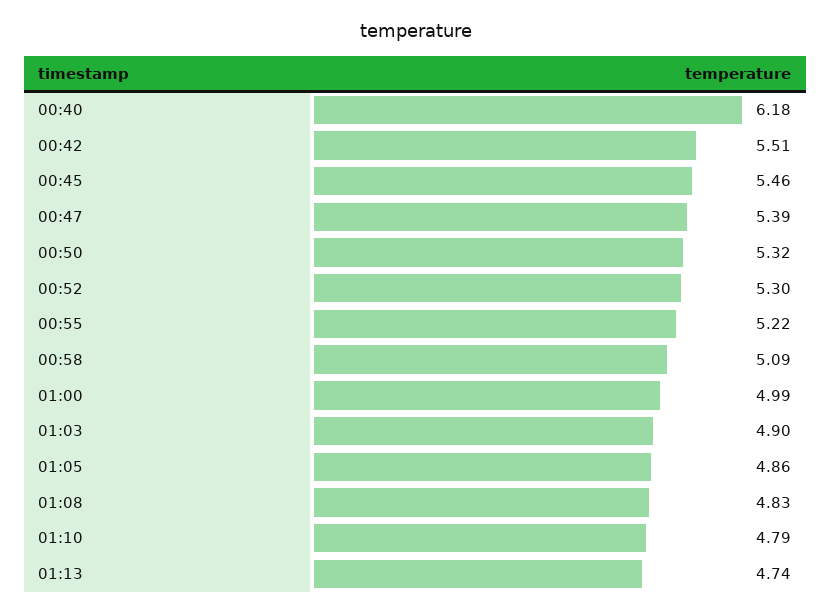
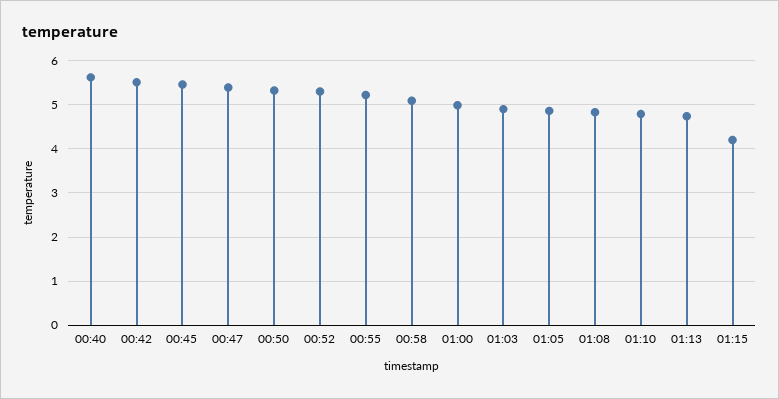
00:40: 6.18 -> 5.6
01:15: none -> 4.2

